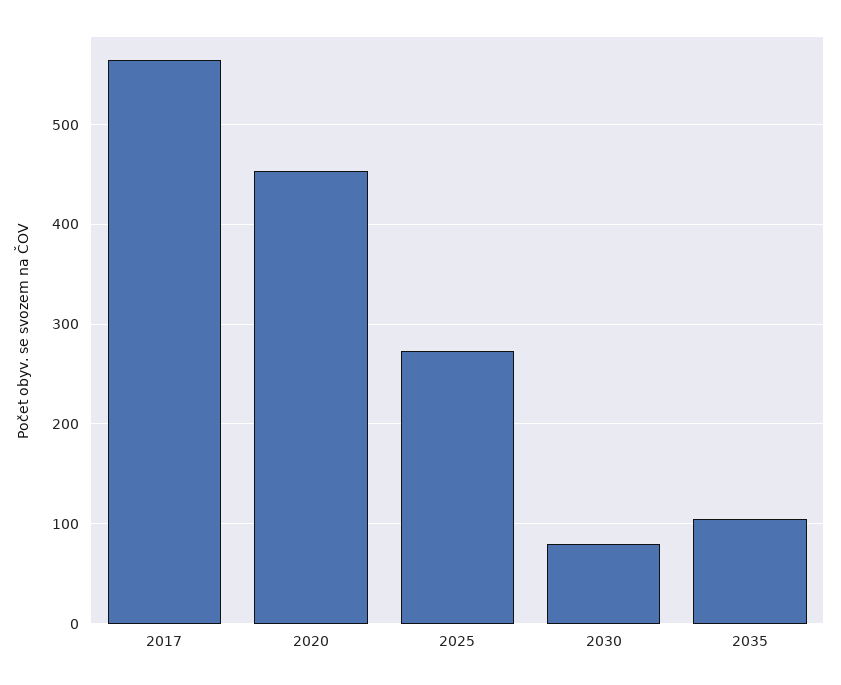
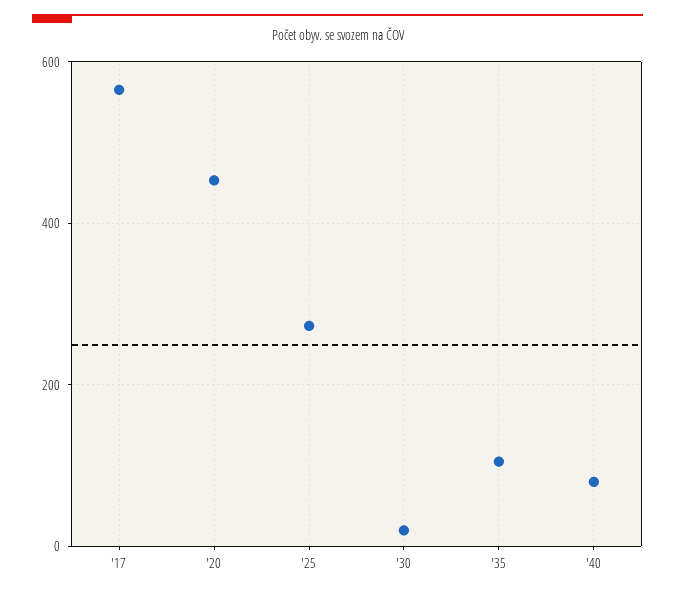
2030: 80 -> 20
'40: none -> 80

